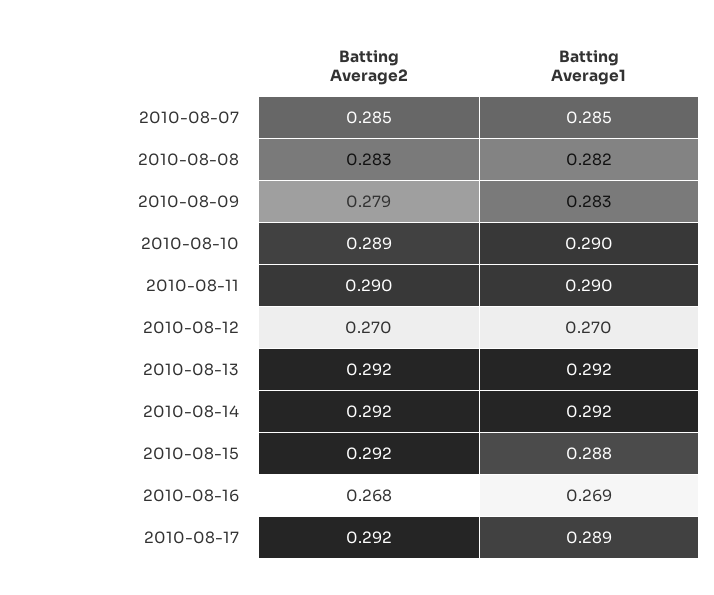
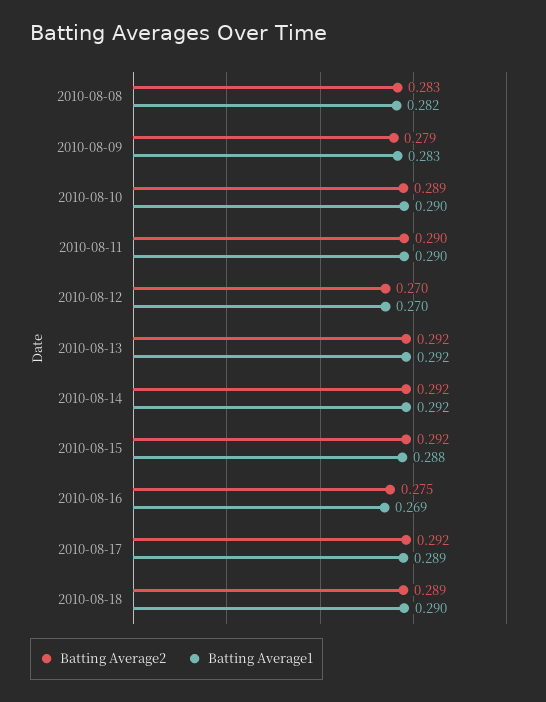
Batting Average2, 2010-08-07: 0.285 -> none
Batting Average1, 2010-08-07: 0.285 -> none
Batting Average2, 2010-08-16: 0.268 -> 0.275
Batting Average2, 2010-08-18: none -> 0.289
Batting Average1, 2010-08-18: none -> 0.29

